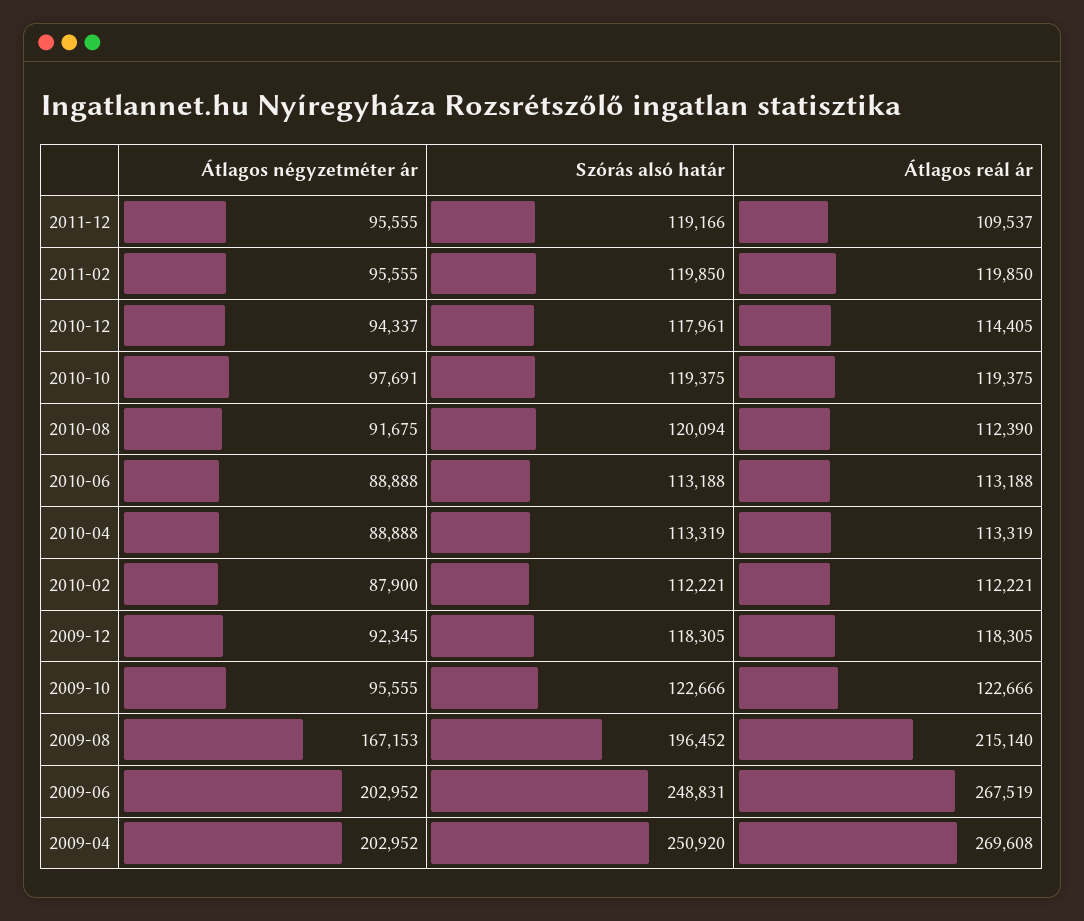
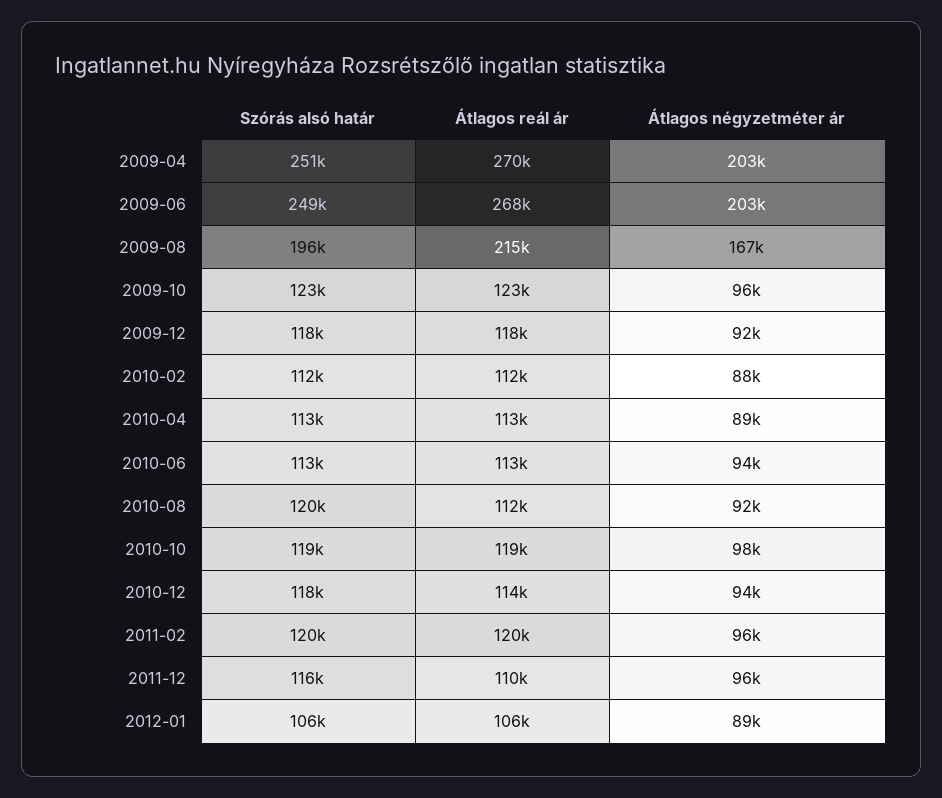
Szórás alsó határ, 2011-12: 119166 -> 116000
Átlagos négyzetméter ár, 2010-06: 88888 -> 94000
Szórás alsó határ, 2012-01: none -> 106000
Átlagos reál ár, 2012-01: none -> 106000
Átlagos négyzetméter ár, 2012-01: none -> 89000

